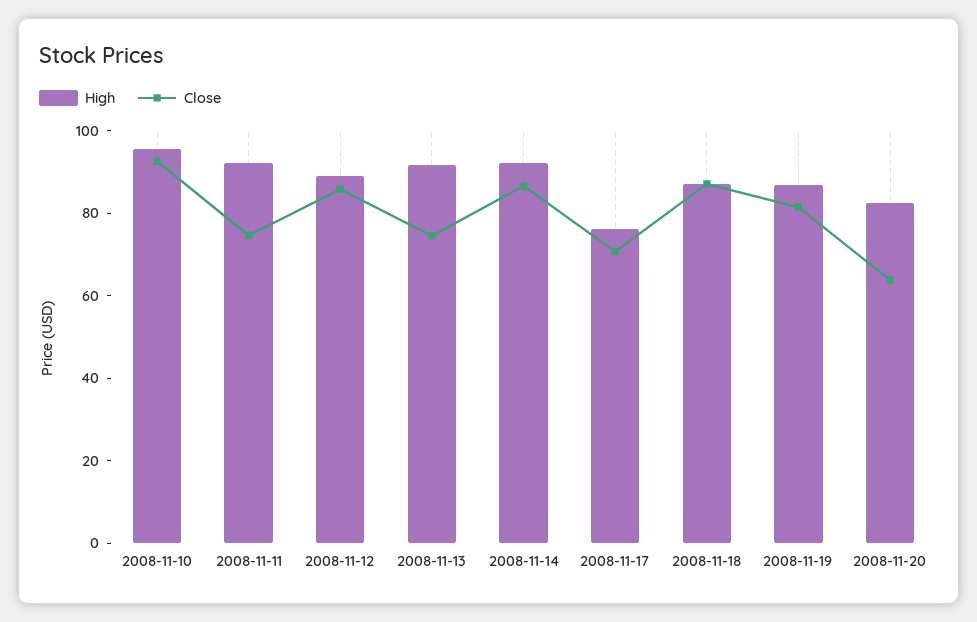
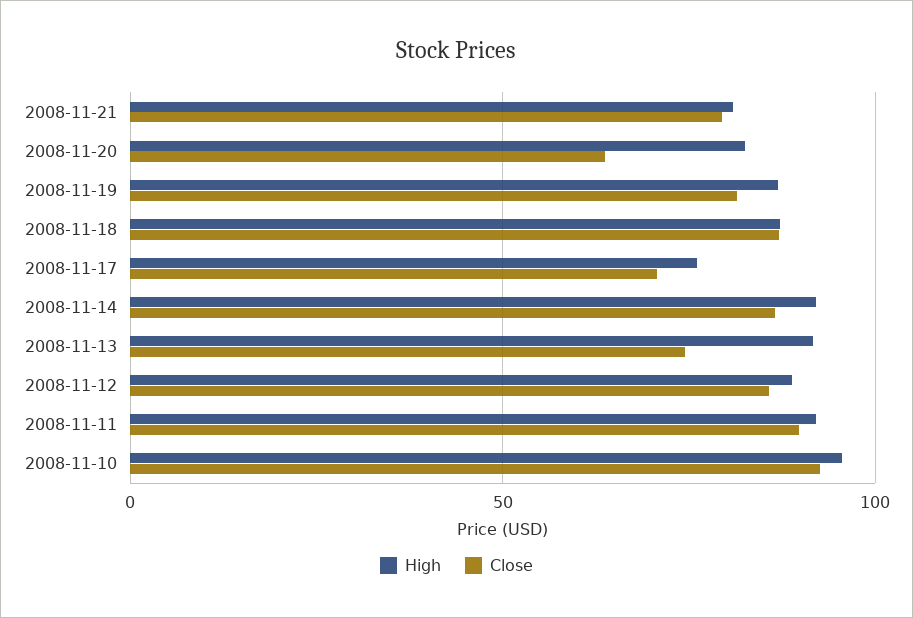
Close, 2008-11-11: 75 -> 90
High, 2008-11-21: none -> 80
Close, 2008-11-21: none -> 80

